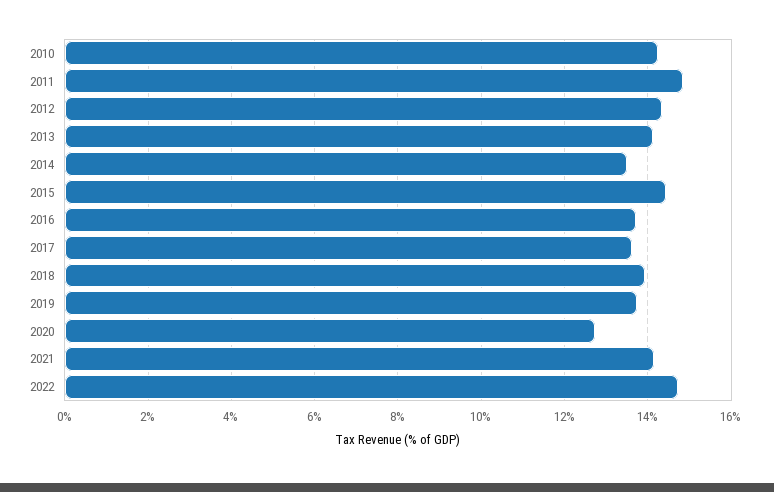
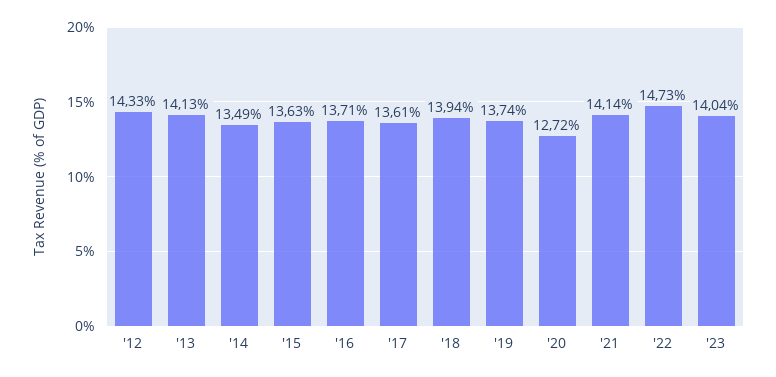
2010: 14.2 -> none
2011: 14.8 -> none
2015: 14.4 -> 13.63
'23: none -> 14.04

